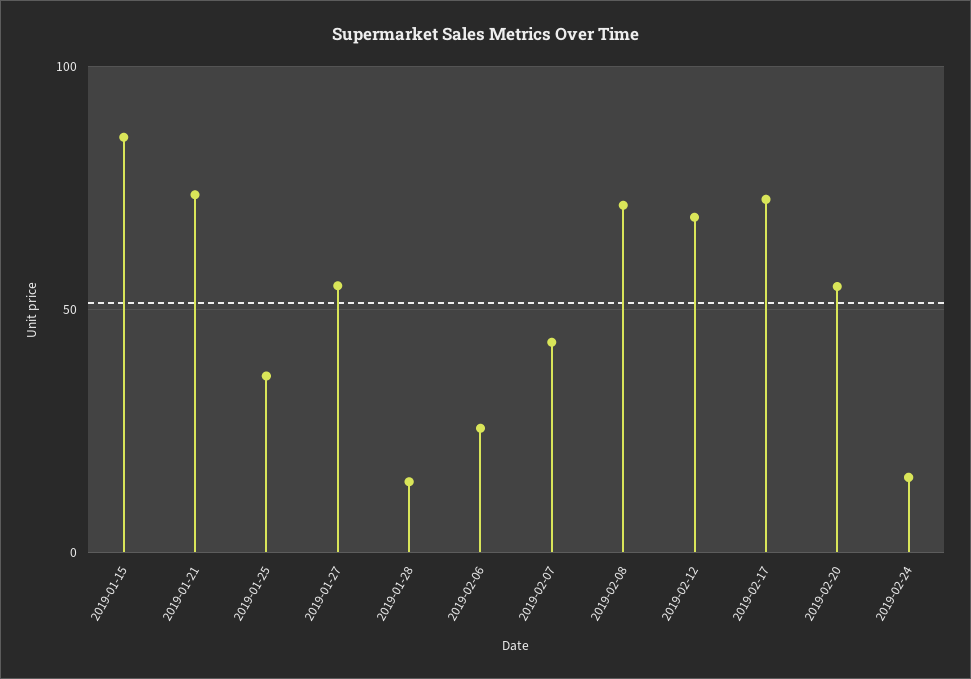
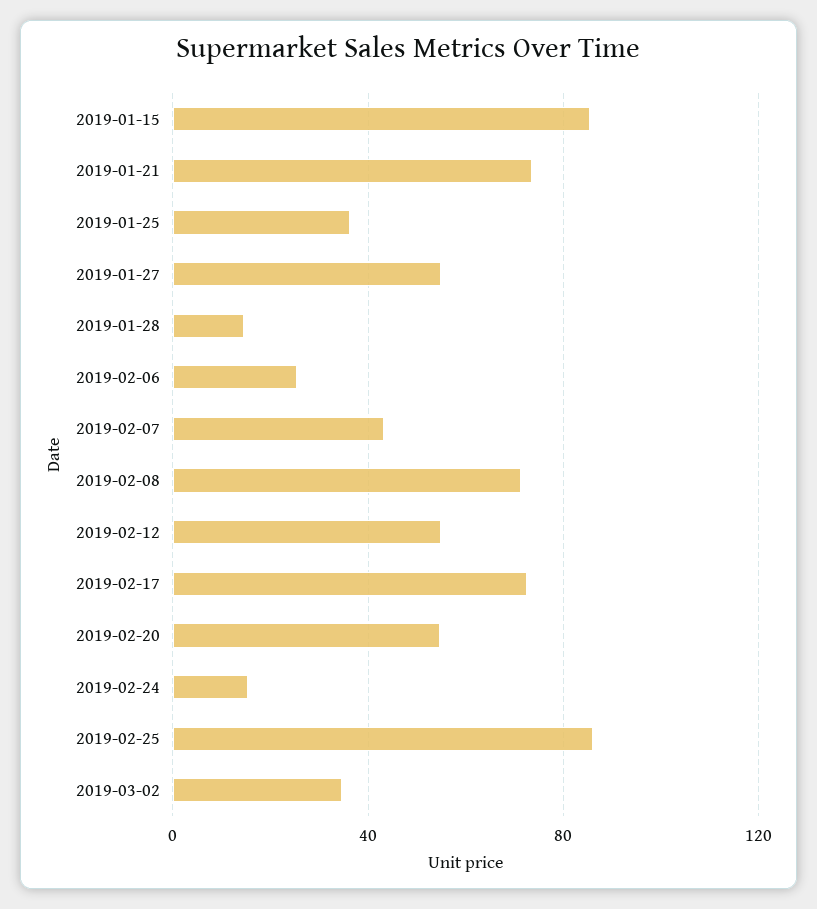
2019-02-12: 70 -> 55
2019-02-25: none -> 85
2019-03-02: none -> 35

